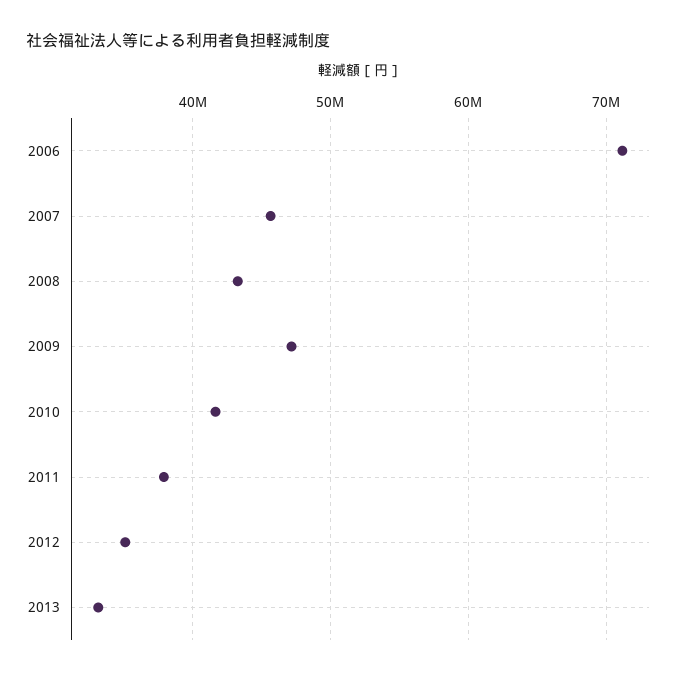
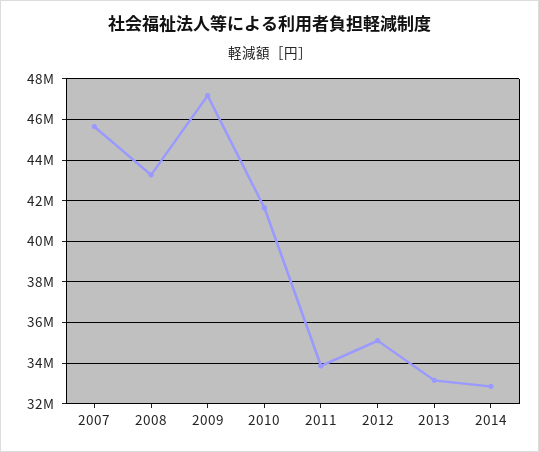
2006: 71000000 -> none
2011: 38000000 -> 34000000
2014: none -> 33000000

